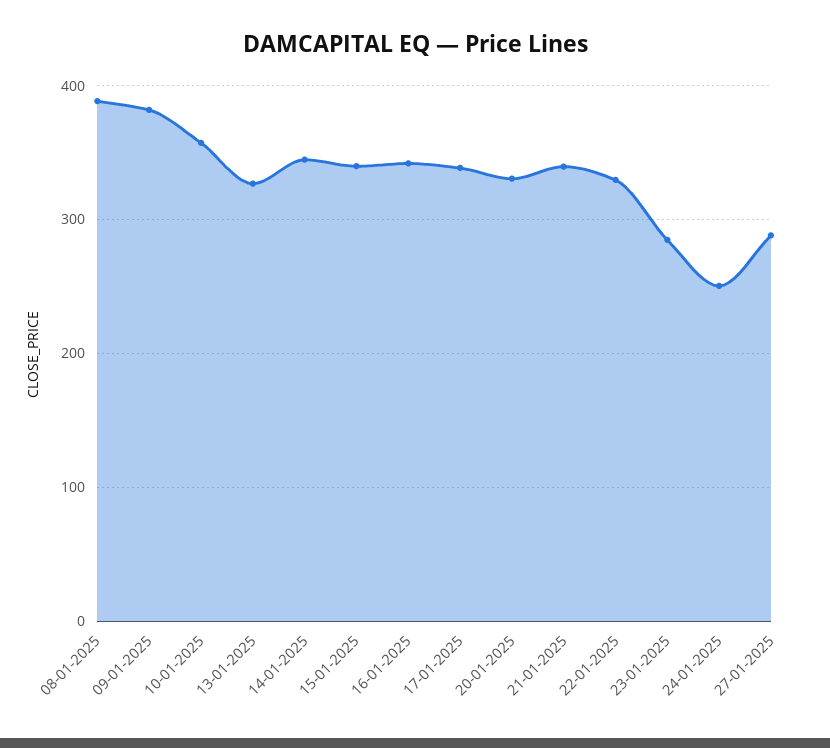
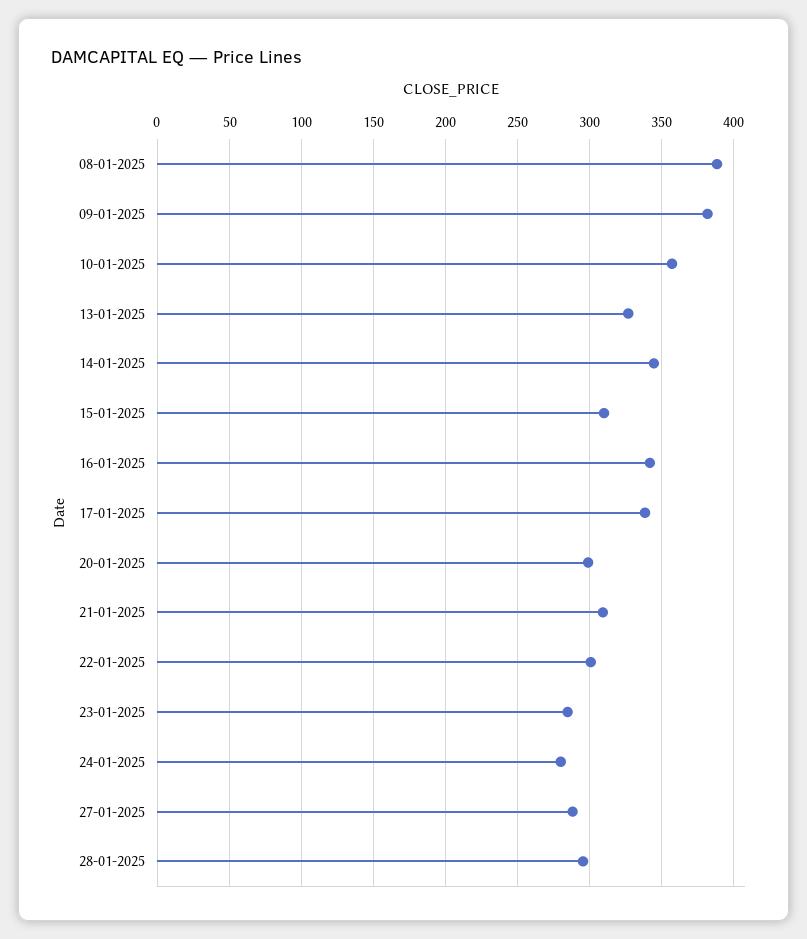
15-01-2025: 340 -> 310
20-01-2025: 330 -> 300
21-01-2025: 340 -> 310
22-01-2025: 330 -> 300
24-01-2025: 250 -> 280
28-01-2025: none -> 295

